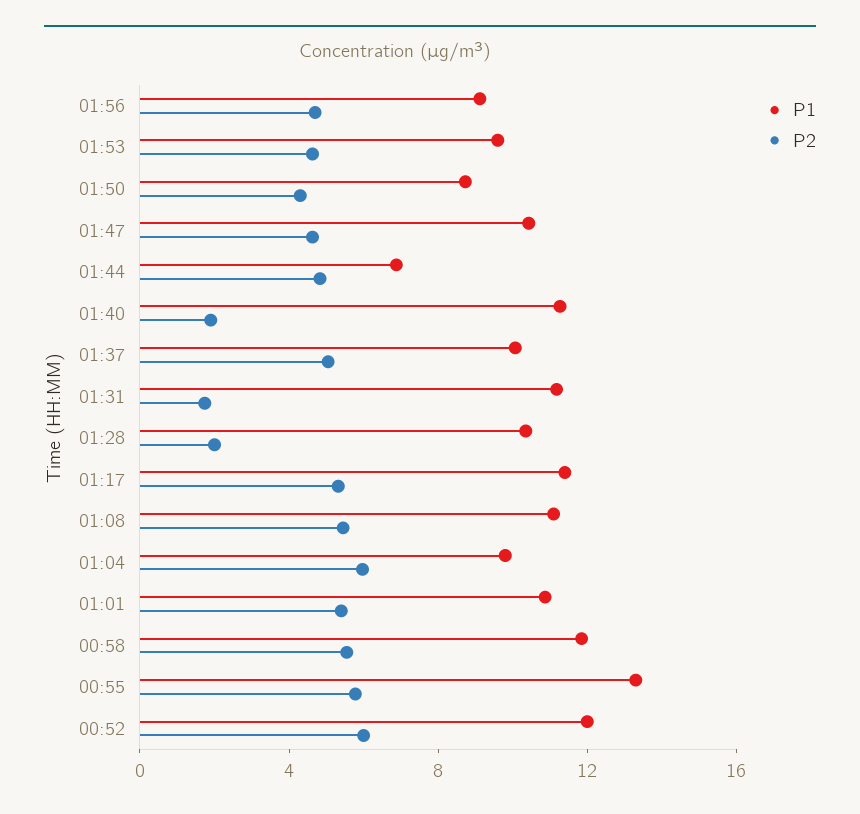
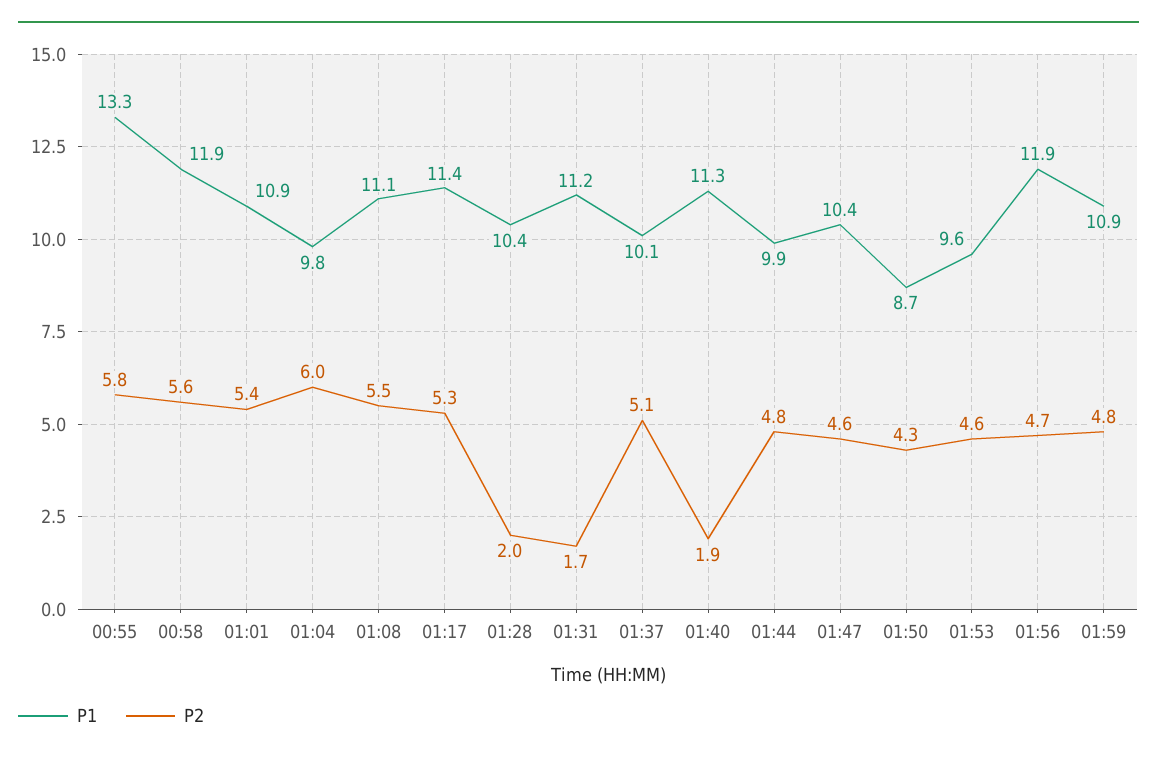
P1, 01:56: 9 -> 11.9
P1, 01:44: 7 -> 9.9
P1, 00:52: 12 -> none
P2, 00:52: 6 -> none
P1, 01:59: none -> 10.9
P2, 01:59: none -> 4.8

